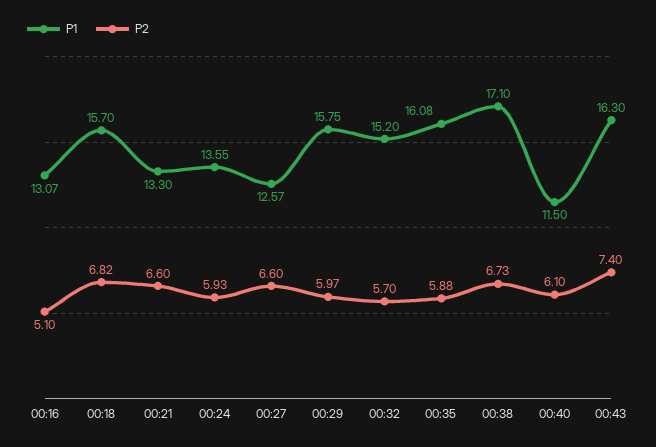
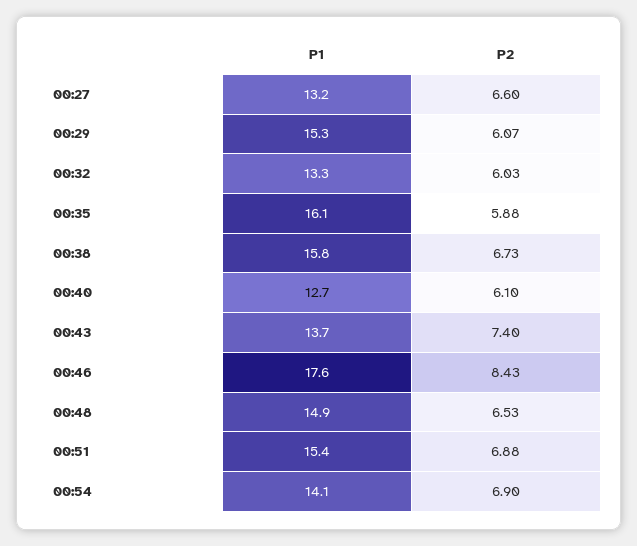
P1, 00:16: 13.07 -> none
P2, 00:16: 5.1 -> none
P1, 00:18: 15.7 -> none
P2, 00:18: 6.82 -> none
P1, 00:21: 13.3 -> none
P2, 00:21: 6.6 -> none
P1, 00:24: 13.55 -> none
P2, 00:24: 5.93 -> none
P1, 00:27: 12.57 -> 13.2
P1, 00:29: 15.75 -> 15.3
P2, 00:29: 5.97 -> 6.07
P1, 00:32: 15.2 -> 13.3
P2, 00:32: 5.7 -> 6.03
P1, 00:38: 17.1 -> 15.8
P1, 00:40: 11.5 -> 12.7
P1, 00:43: 16.3 -> 13.7
P1, 00:46: none -> 17.6
P2, 00:46: none -> 8.43
P1, 00:48: none -> 14.9
P2, 00:48: none -> 6.53
P1, 00:51: none -> 15.4
P2, 00:51: none -> 6.88
P1, 00:54: none -> 14.1
P2, 00:54: none -> 6.9

